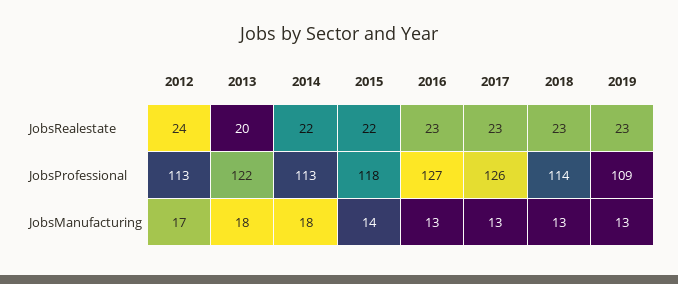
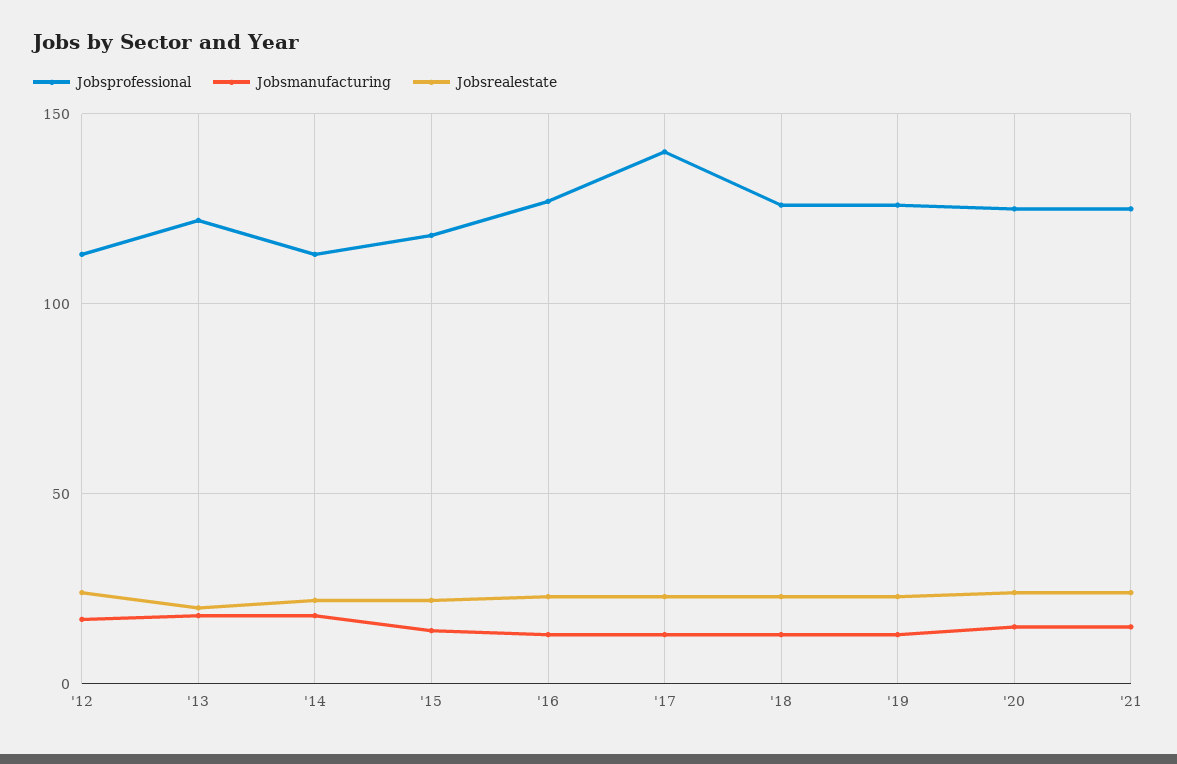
JobsProfessional, 2017: 126 -> 140
JobsProfessional, 2018: 114 -> 125
JobsProfessional, 2019: 109 -> 125
JobsProfessional, '20: none -> 125
JobsManufacturing, '20: none -> 15
JobsRealestate, '20: none -> 25
JobsProfessional, '21: none -> 125
JobsManufacturing, '21: none -> 15
JobsRealestate, '21: none -> 25

